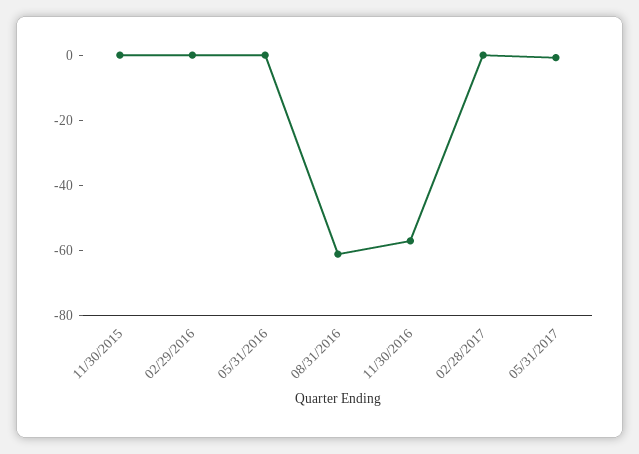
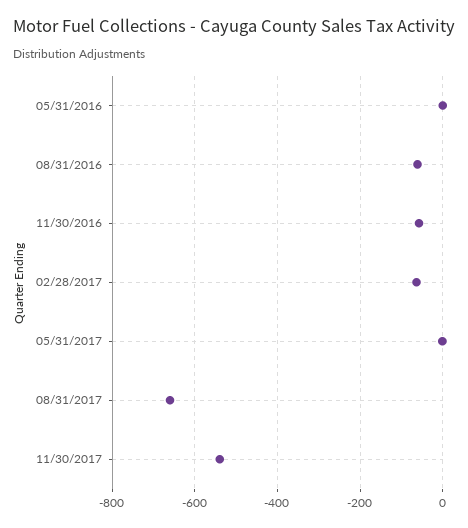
11/30/2015: 0 -> none
02/29/2016: 0 -> none
02/28/2017: 0 -> -60
08/31/2017: none -> -660
11/30/2017: none -> -540

